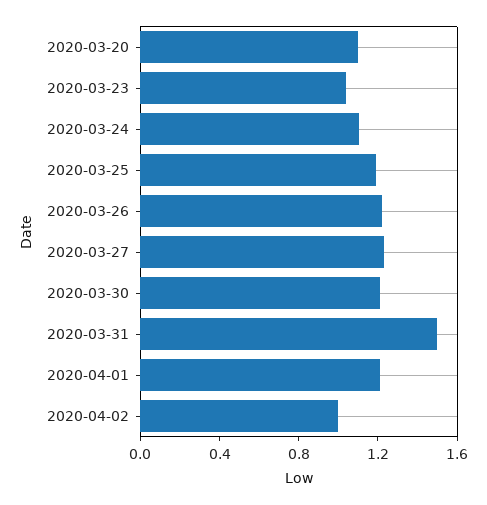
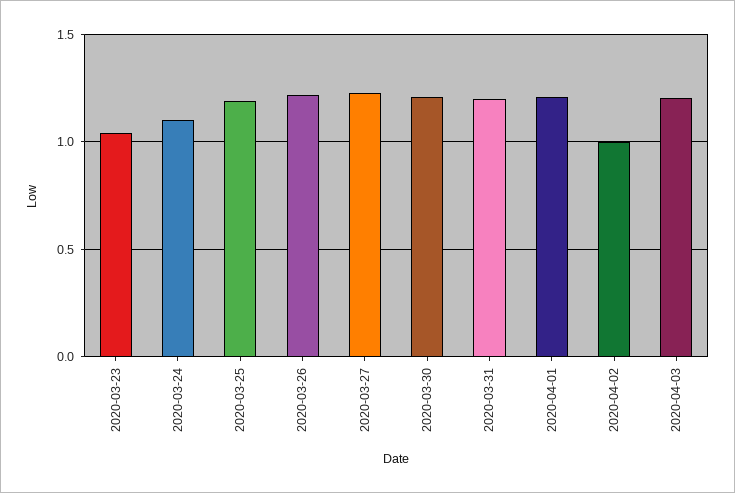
2020-03-20: 1.1 -> none
2020-03-31: 1.5 -> 1.2
2020-04-03: none -> 1.2

